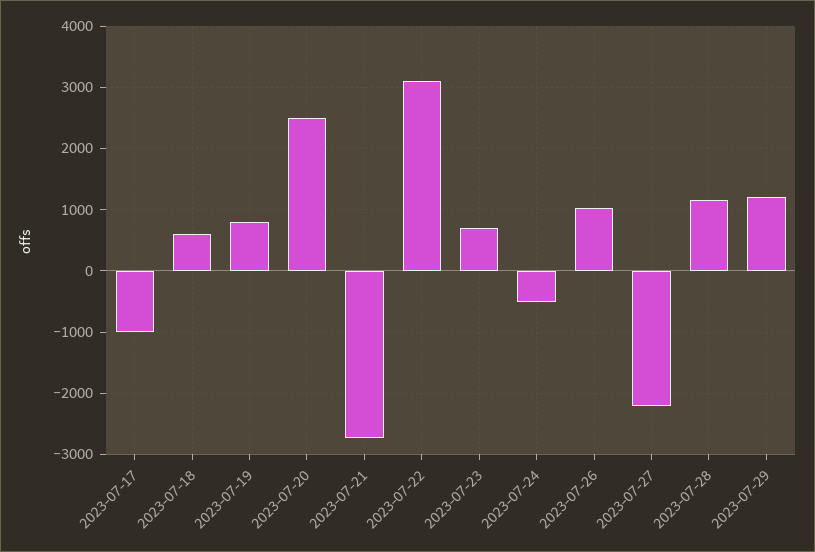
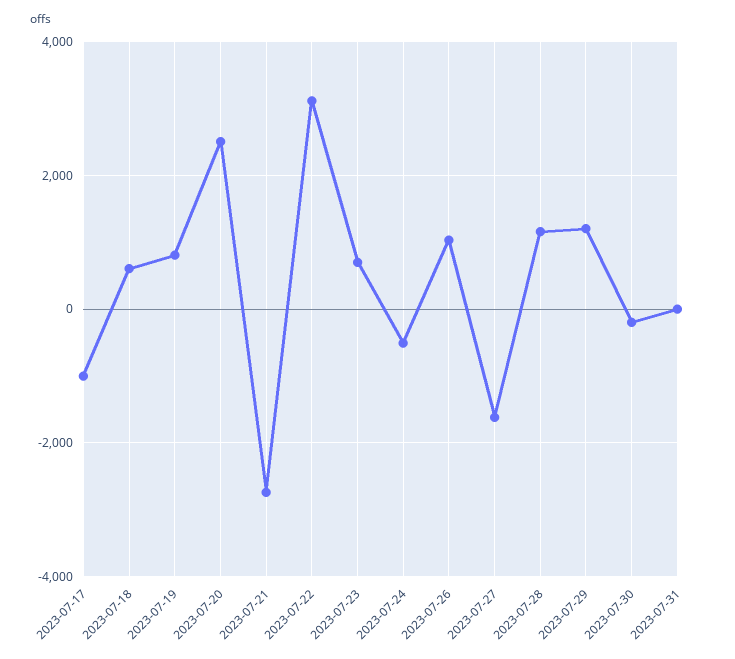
2023-07-27: -2200 -> -1600
2023-07-30: none -> -200
2023-07-31: none -> 0

